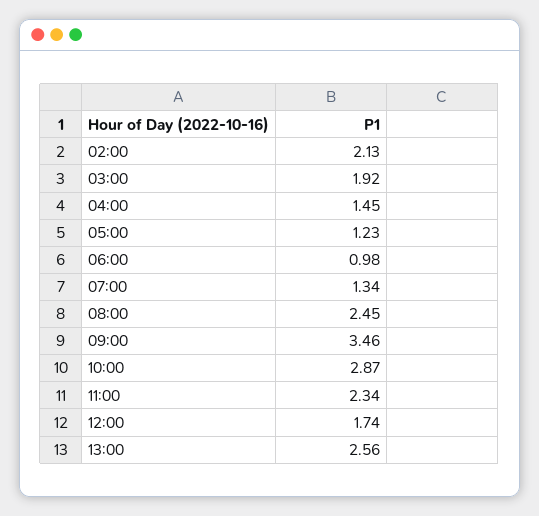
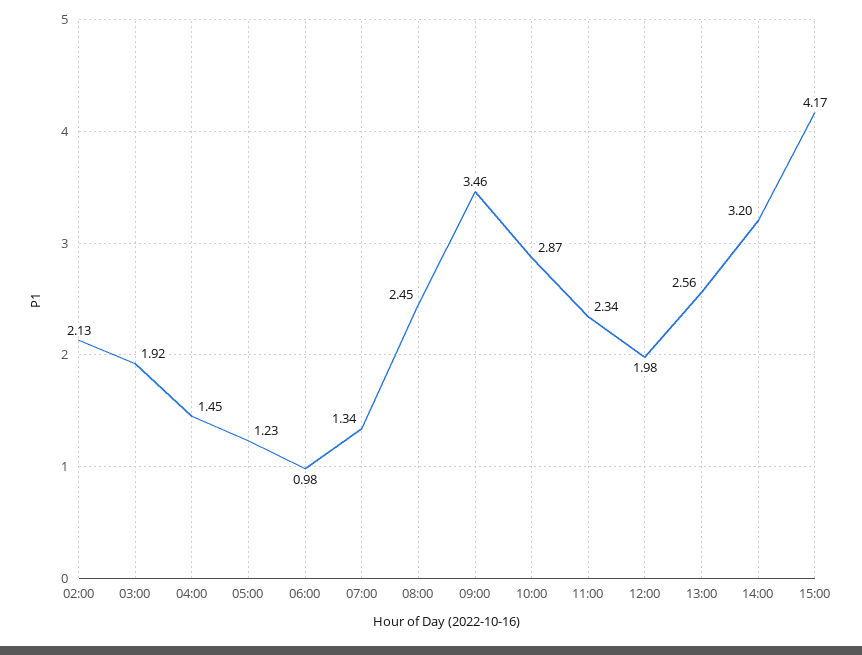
12:00: 1.74 -> 1.98
14:00: none -> 3.2
15:00: none -> 4.17

